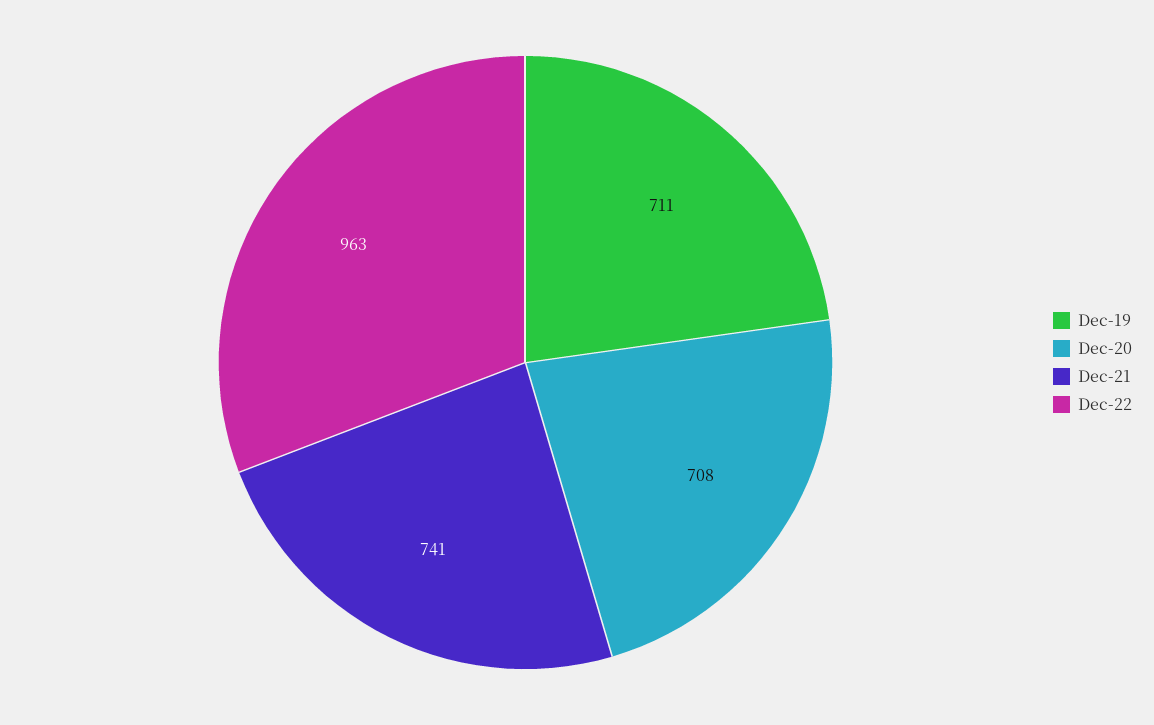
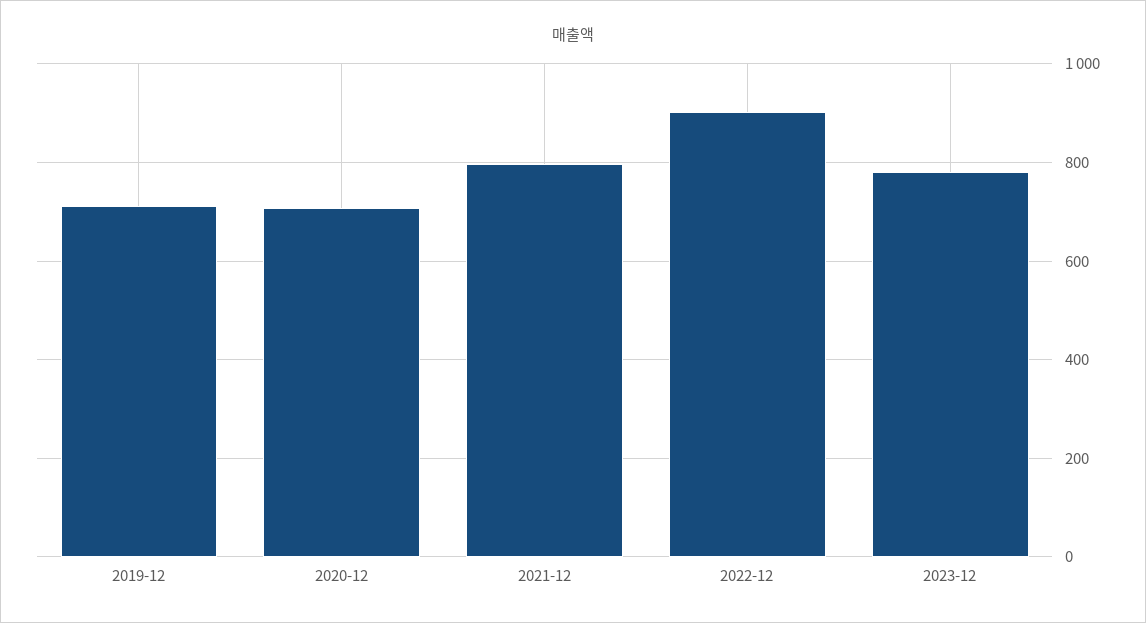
Dec-21: 741 -> 800
Dec-22: 963 -> 900
2023-12: none -> 780

